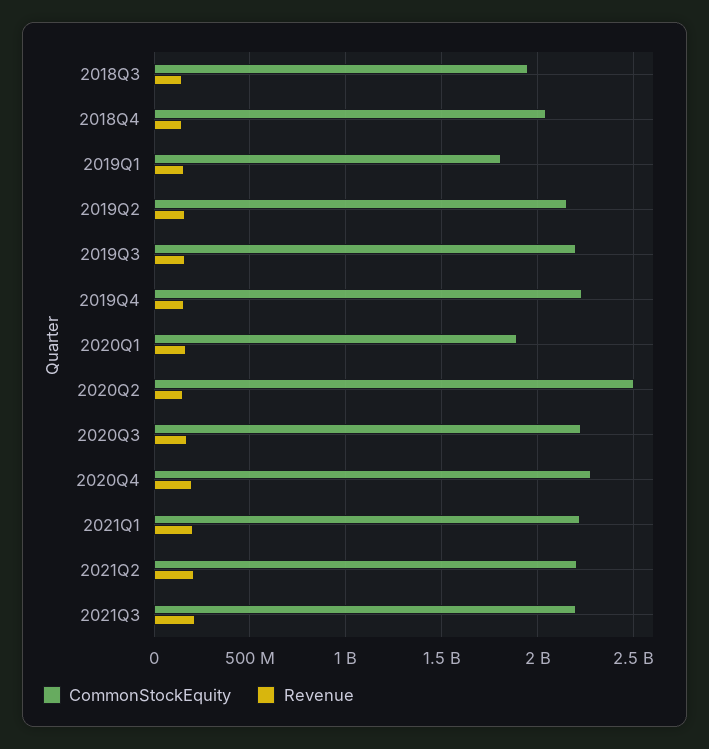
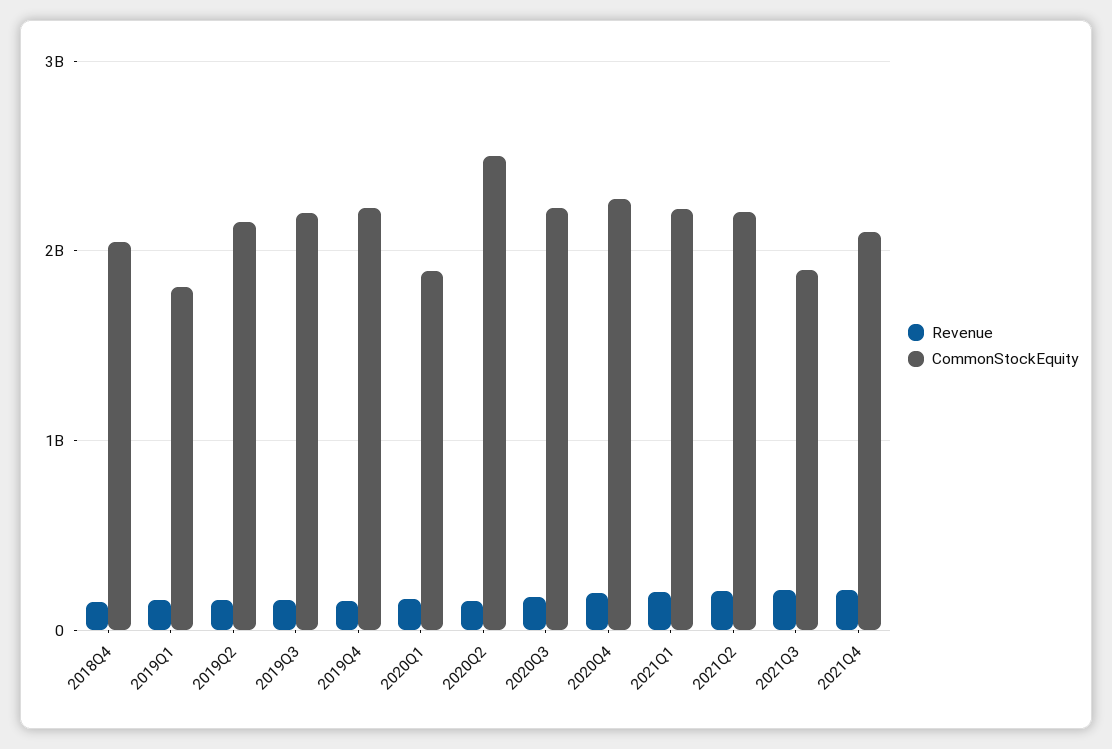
CommonStockEquity, 2018Q3: 1950000000 -> none
Revenue, 2018Q3: 150000000 -> none
CommonStockEquity, 2021Q3: 2200000000 -> 1900000000
Revenue, 2021Q4: none -> 200000000
CommonStockEquity, 2021Q4: none -> 2100000000

